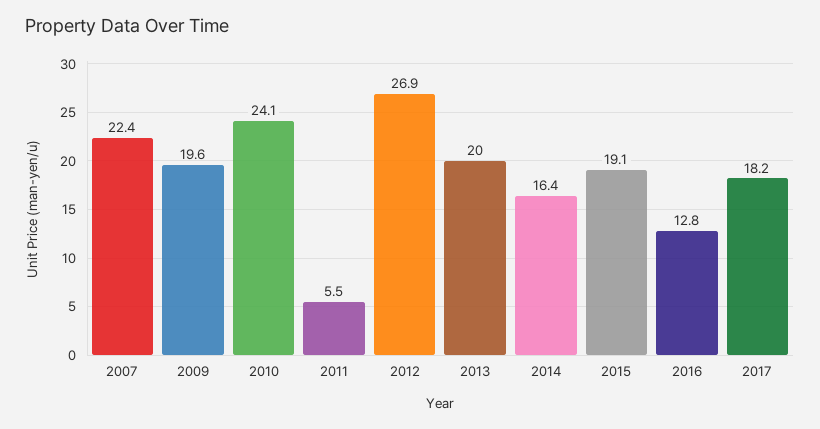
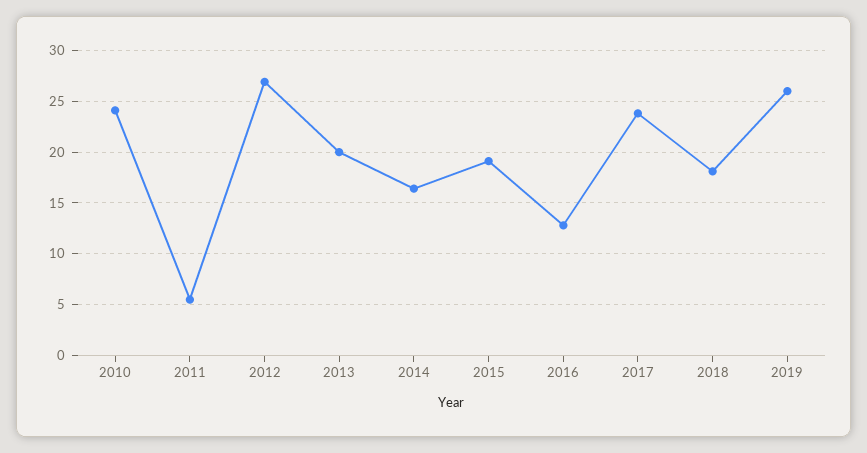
2007: 22.4 -> none
2009: 19.6 -> none
2017: 18.2 -> 24
2018: none -> 18
2019: none -> 26

